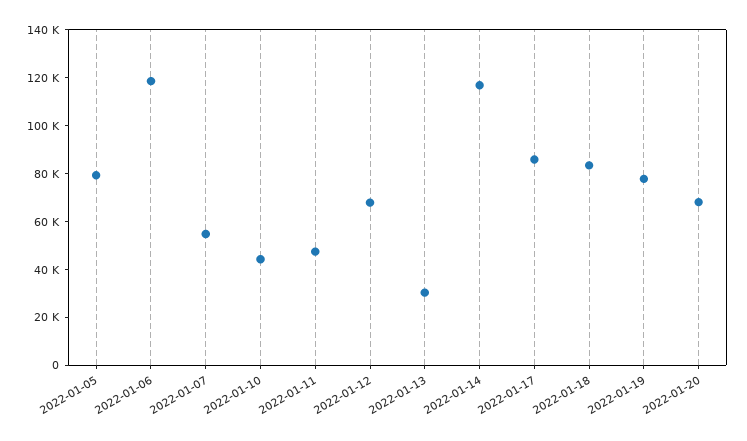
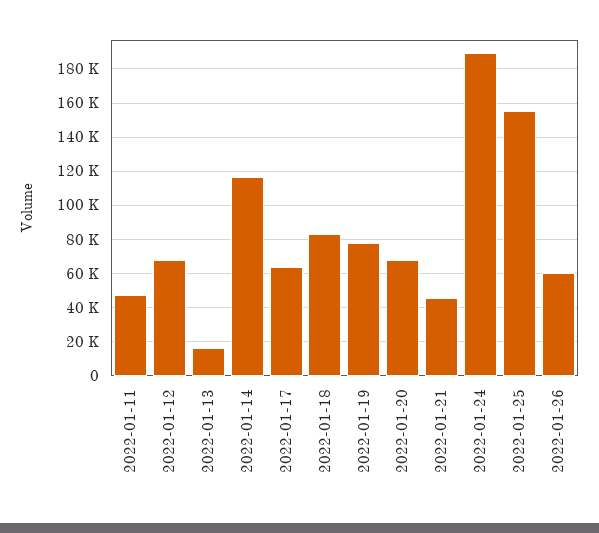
2022-01-05: 80000 -> none
2022-01-06: 120000 -> none
2022-01-07: 55000 -> none
2022-01-10: 45000 -> none
2022-01-13: 30000 -> 15000
2022-01-17: 85000 -> 65000
2022-01-21: none -> 45000
2022-01-24: none -> 190000
2022-01-25: none -> 155000
2022-01-26: none -> 60000

